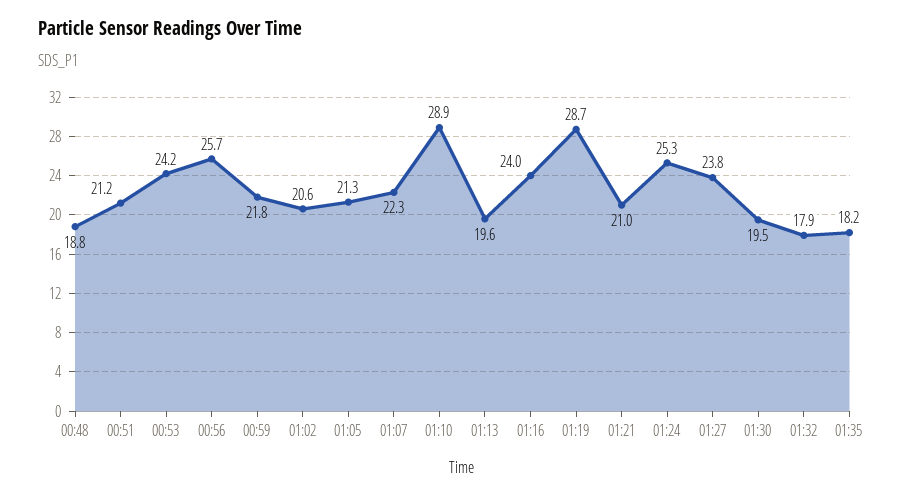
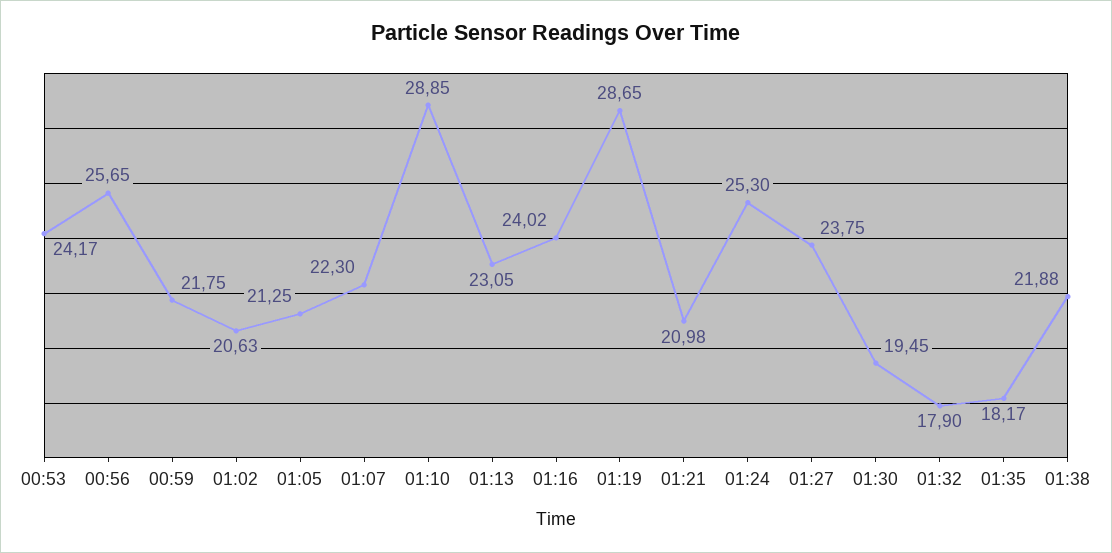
00:48: 18.8 -> none
00:51: 21.2 -> none
01:13: 19.6 -> 23.05
01:38: none -> 21.88

